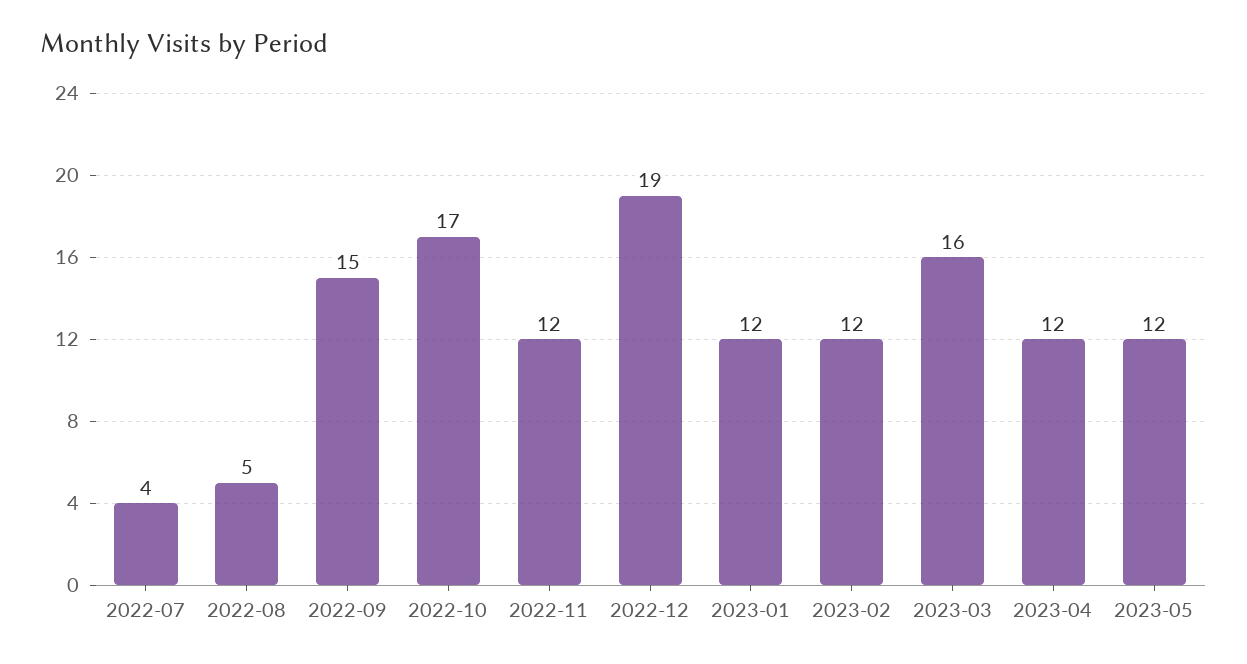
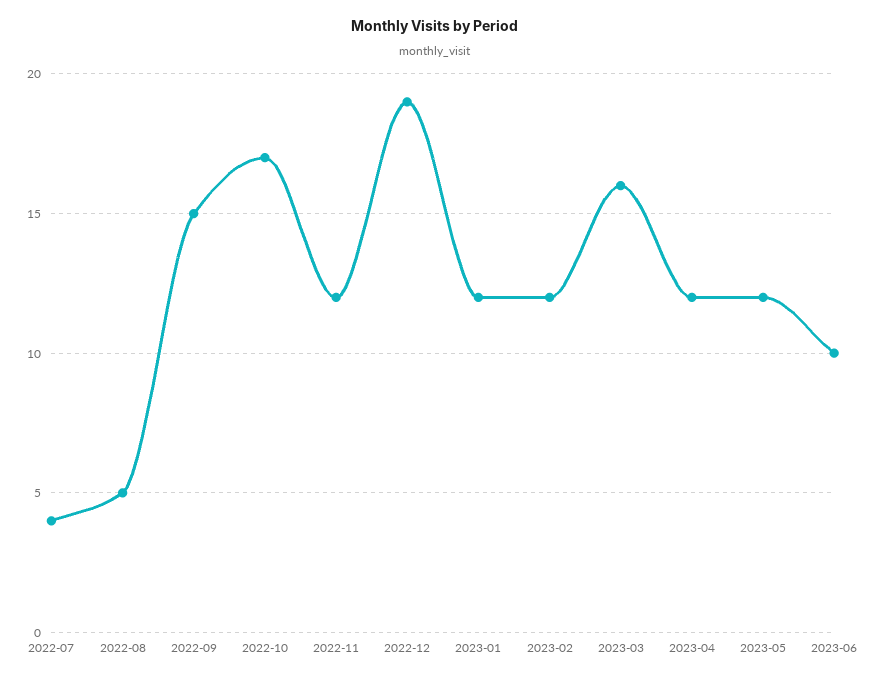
2023-06: none -> 10

